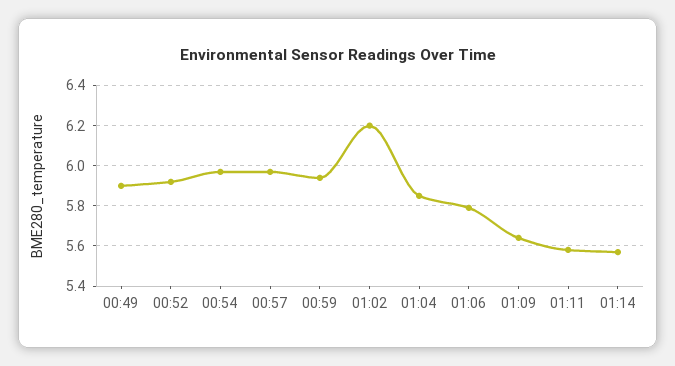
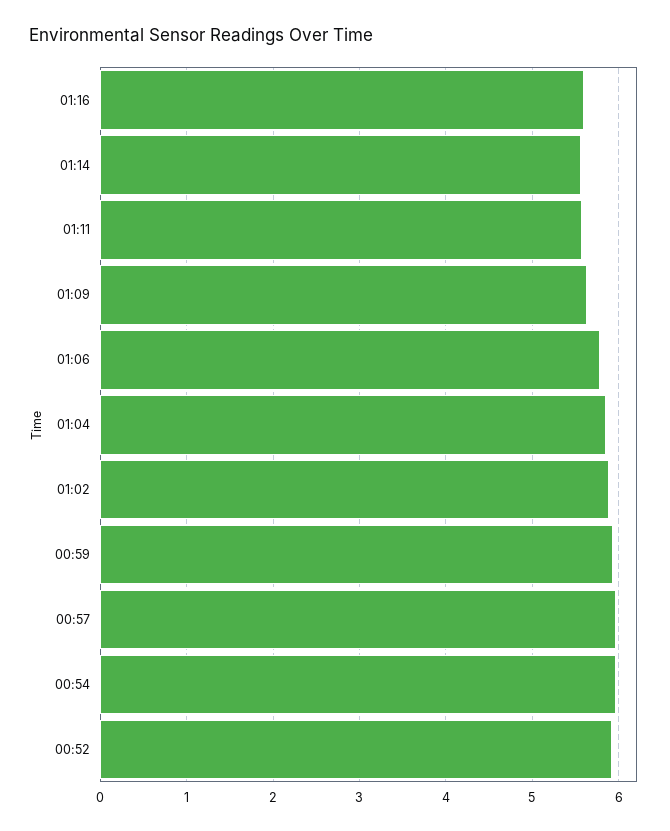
00:49: 5.9 -> none
01:02: 6.2 -> 5.9
01:16: none -> 5.6

